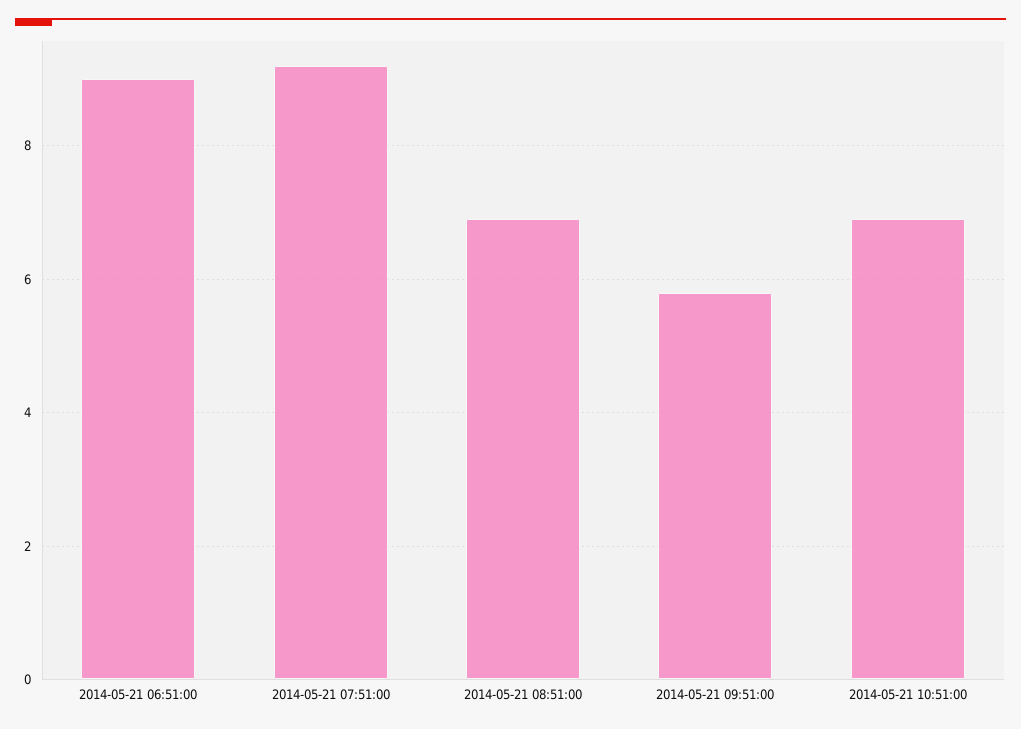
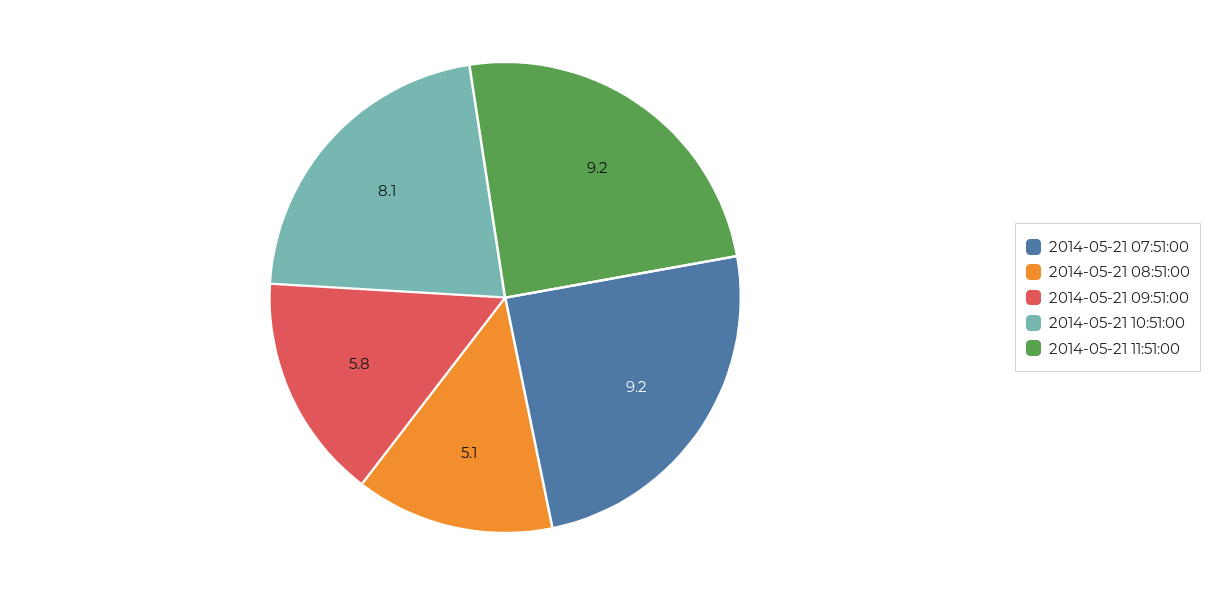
2014-05-21 06:51:00: 9 -> none
2014-05-21 08:51:00: 7 -> 5.1
2014-05-21 10:51:00: 7 -> 8.1
2014-05-21 11:51:00: none -> 9.2

